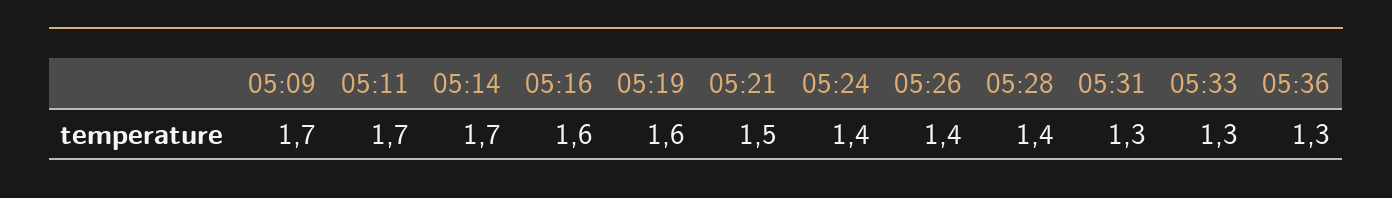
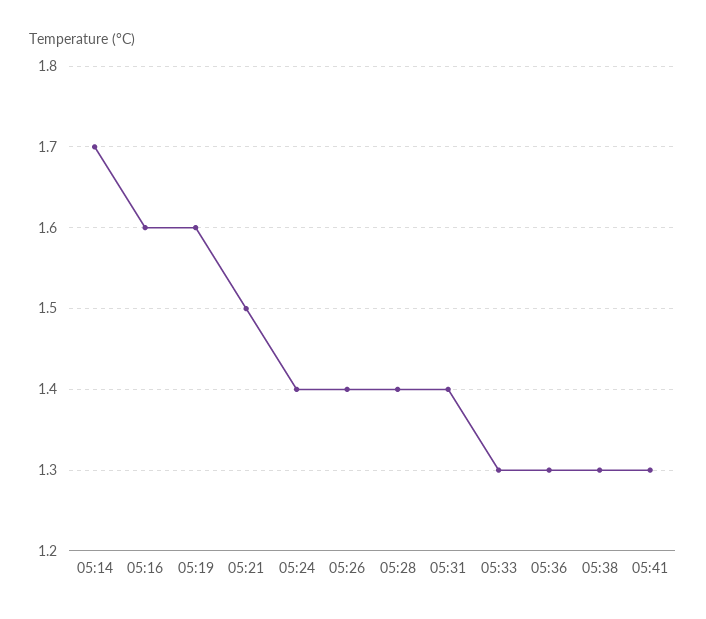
05:09: 1.7 -> none
05:11: 1.7 -> none
05:31: 1.3 -> 1.4
05:38: none -> 1.3
05:41: none -> 1.3

